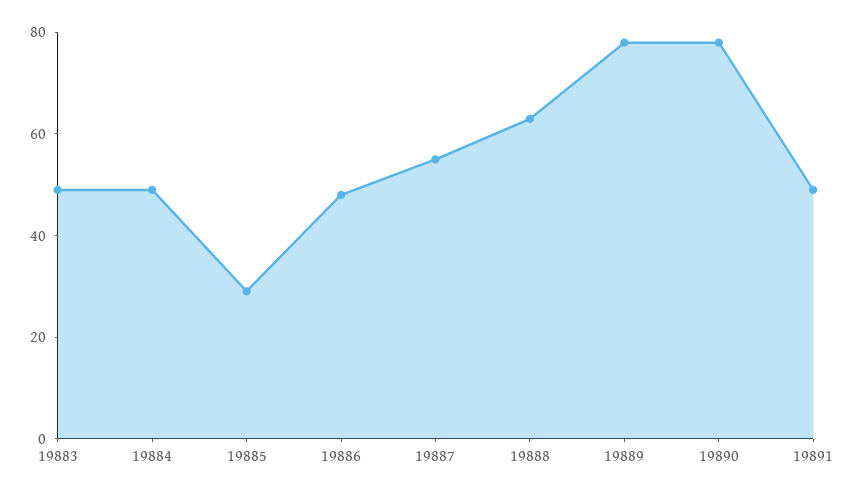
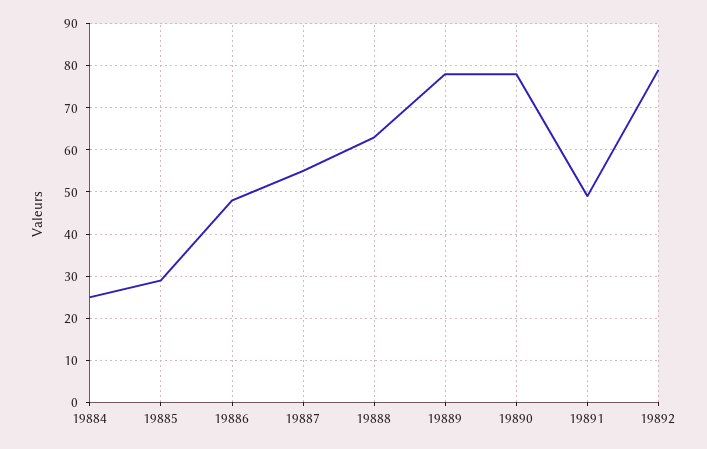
19883: 50 -> none
19884: 50 -> 25
19892: none -> 80

